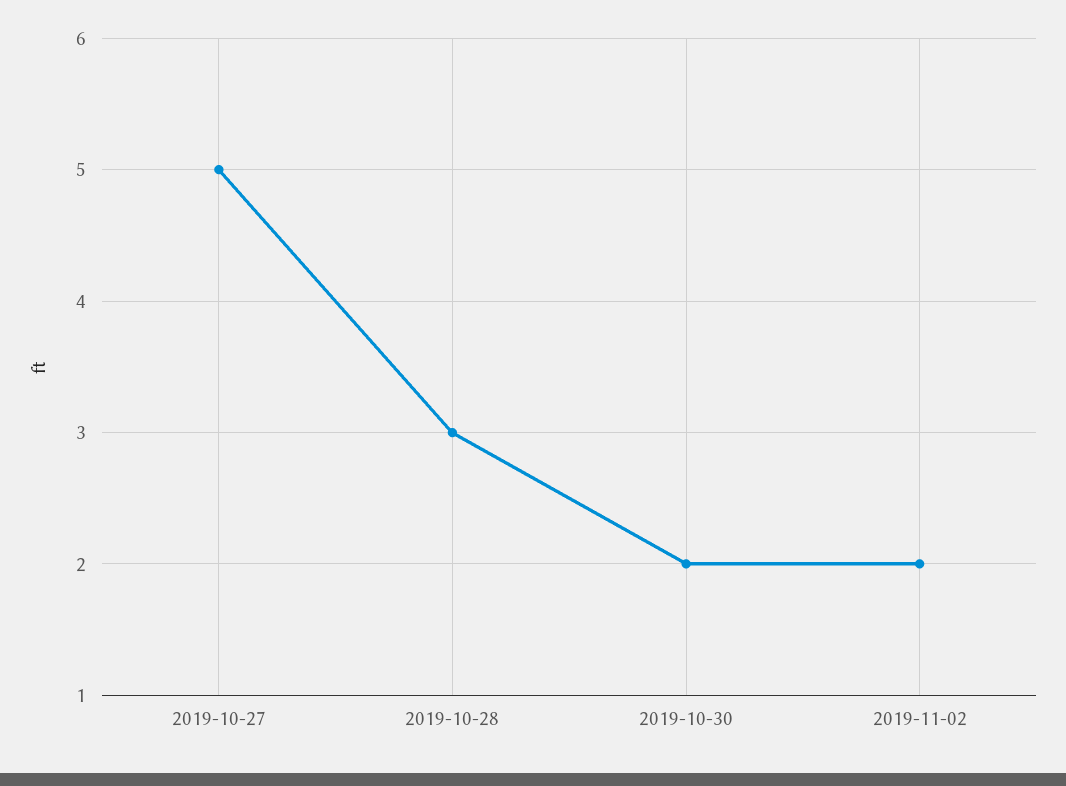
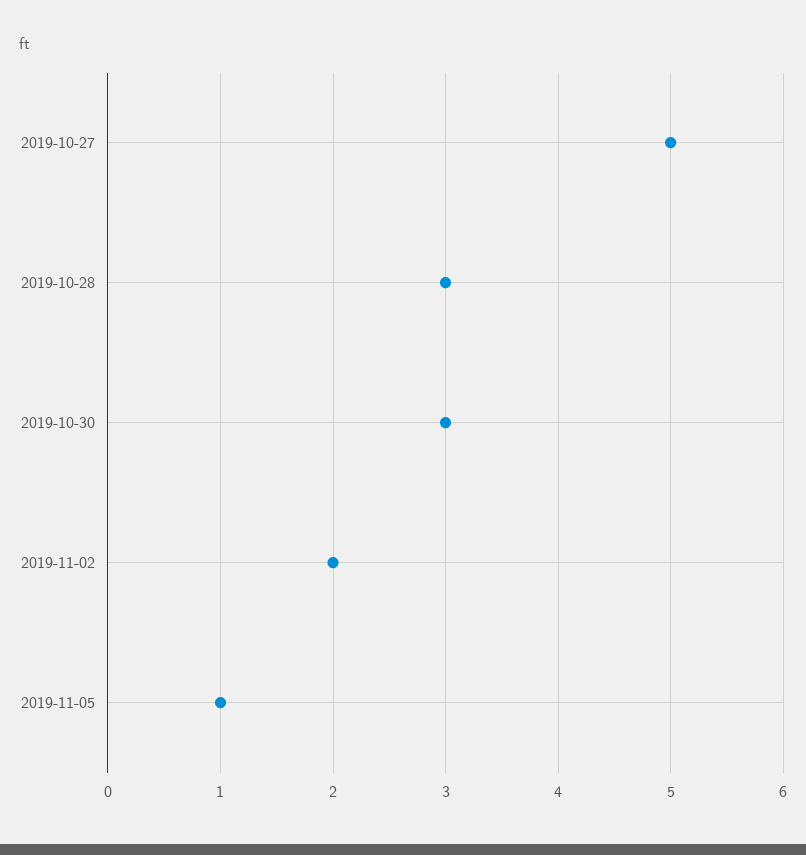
2019-10-30: 2 -> 3
2019-11-05: none -> 1

